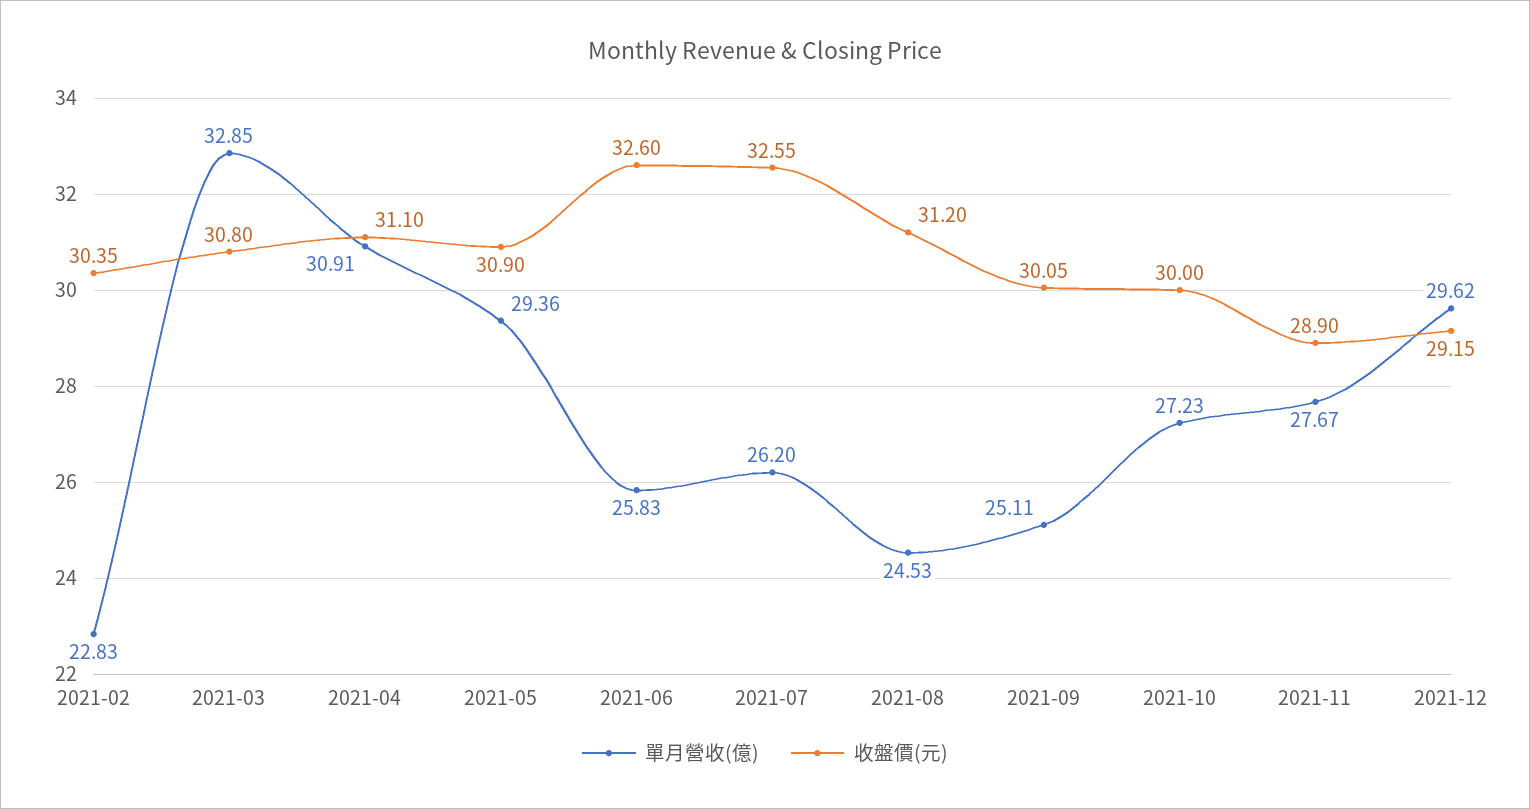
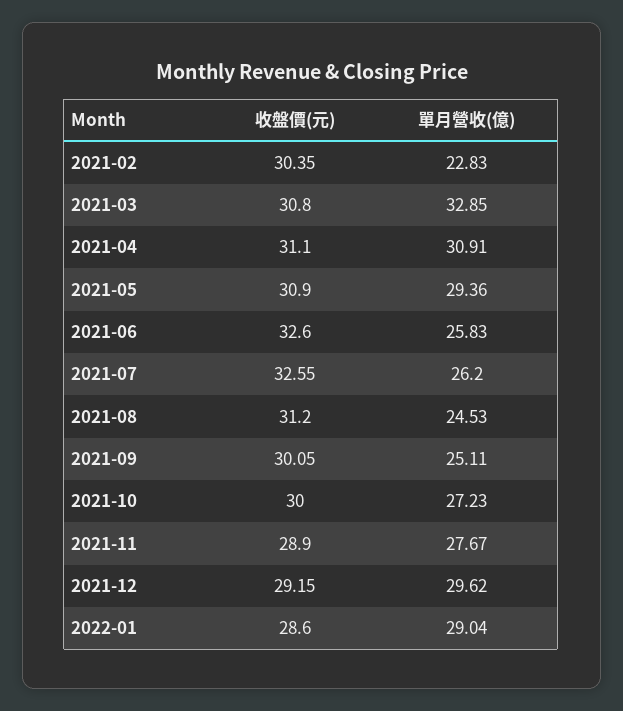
收盤價(元), 2022-01: none -> 28.6
單月營收(億), 2022-01: none -> 29.04

